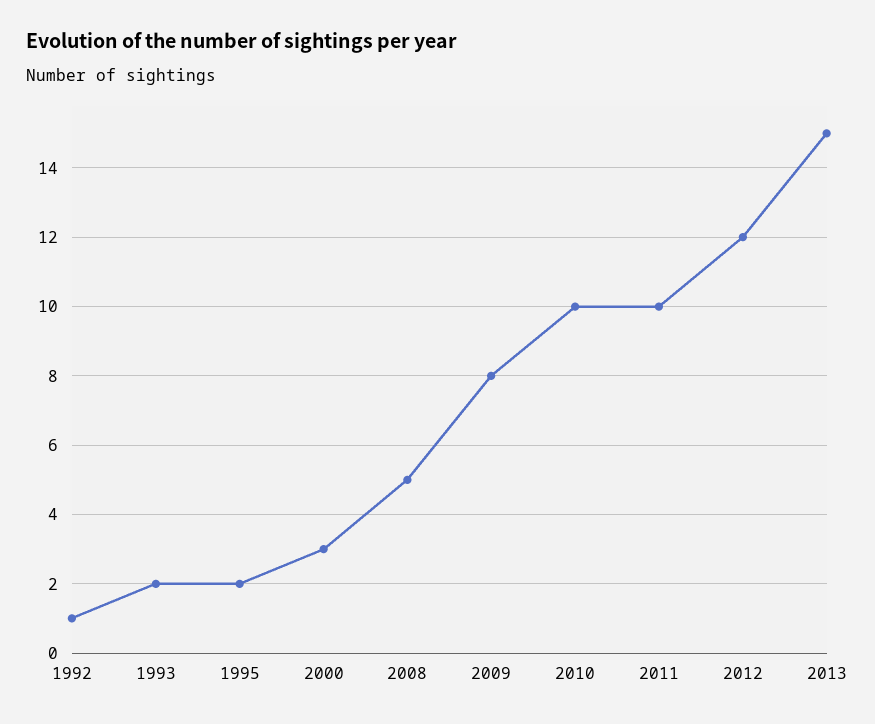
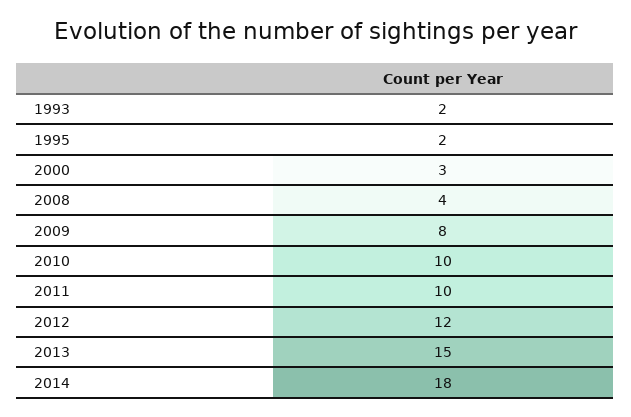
1992: 1 -> none
2008: 5 -> 4
2014: none -> 18

